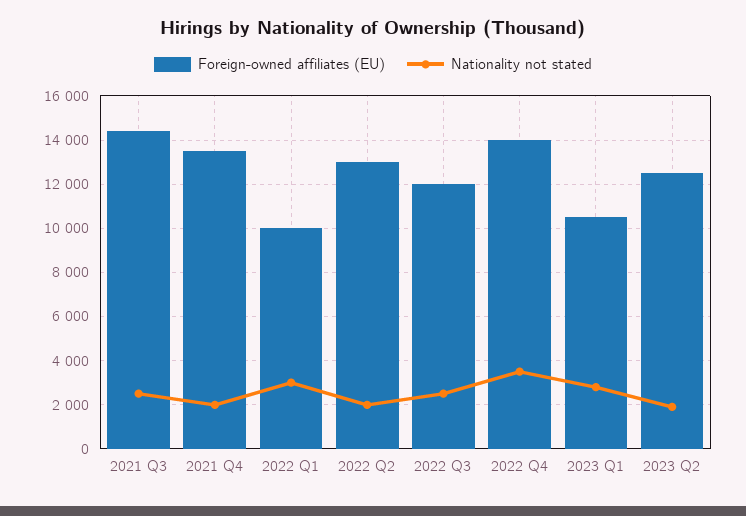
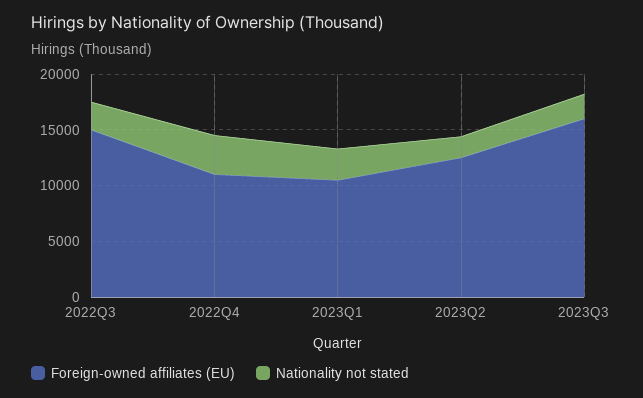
Foreign-owned affiliates (EU), 2021 Q3: 14500 -> none
Nationality not stated, 2021 Q3: 2500 -> none
Foreign-owned affiliates (EU), 2021 Q4: 13500 -> none
Nationality not stated, 2021 Q4: 2000 -> none
Foreign-owned affiliates (EU), 2022 Q1: 10000 -> none
Nationality not stated, 2022 Q1: 3000 -> none
Foreign-owned affiliates (EU), 2022 Q2: 13000 -> none
Nationality not stated, 2022 Q2: 2000 -> none
Foreign-owned affiliates (EU), 2022 Q3: 12000 -> 15000
Foreign-owned affiliates (EU), 2022 Q4: 14000 -> 11000
Foreign-owned affiliates (EU), 2023Q3: none -> 16000
Nationality not stated, 2023Q3: none -> 2000

